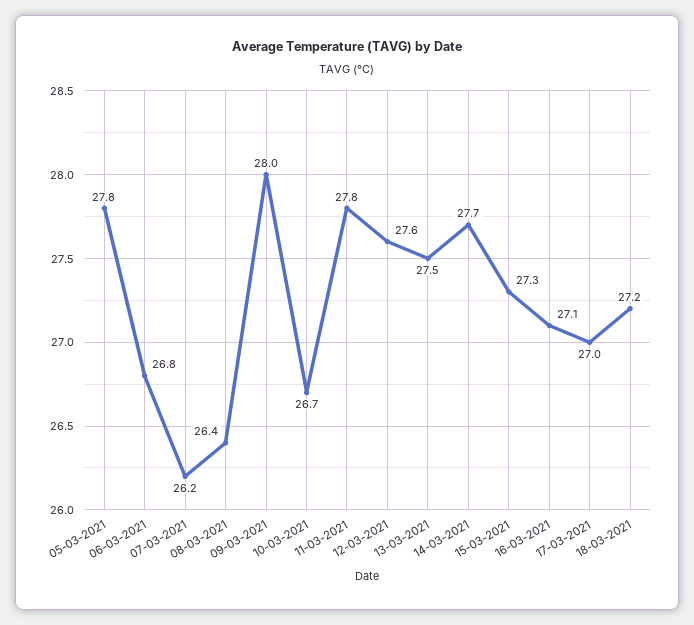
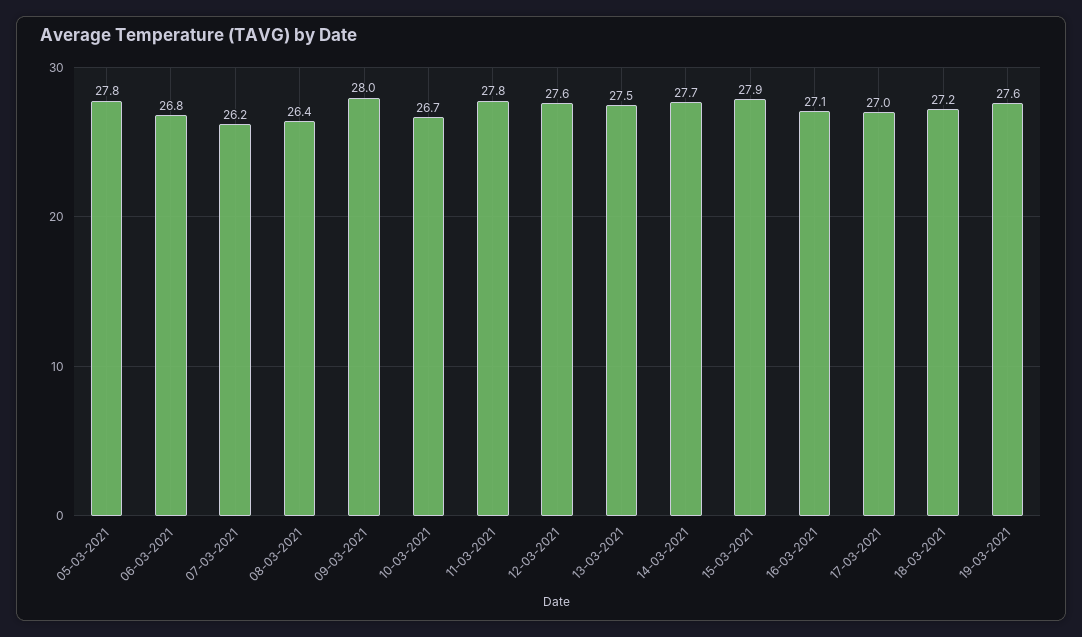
15-03-2021: 27.3 -> 27.9
19-03-2021: none -> 27.6

